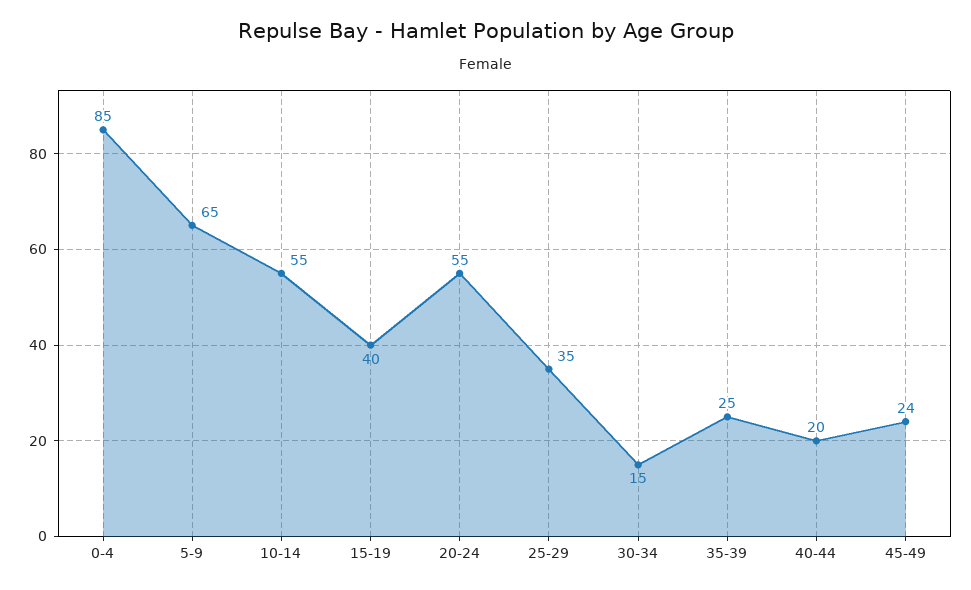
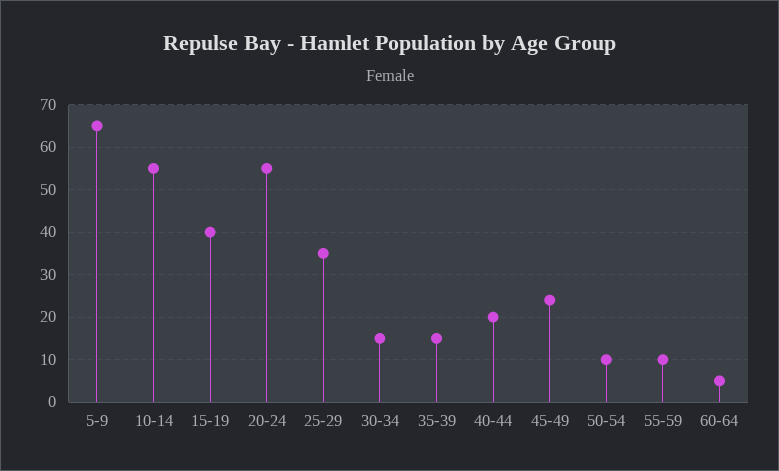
0-4: 85 -> none
35-39: 25 -> 15
50-54: none -> 10
55-59: none -> 10
60-64: none -> 5

